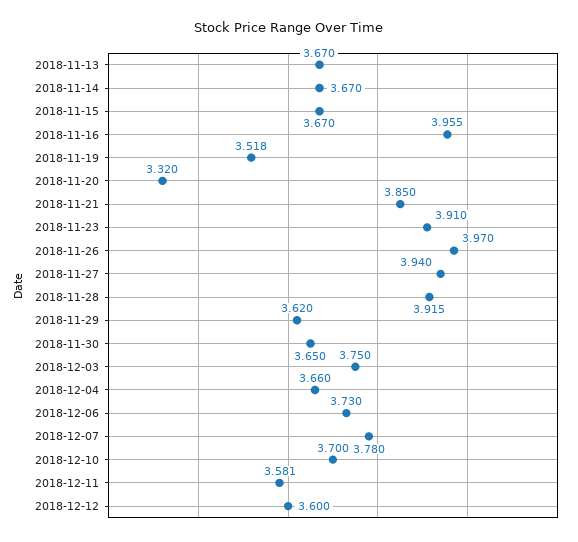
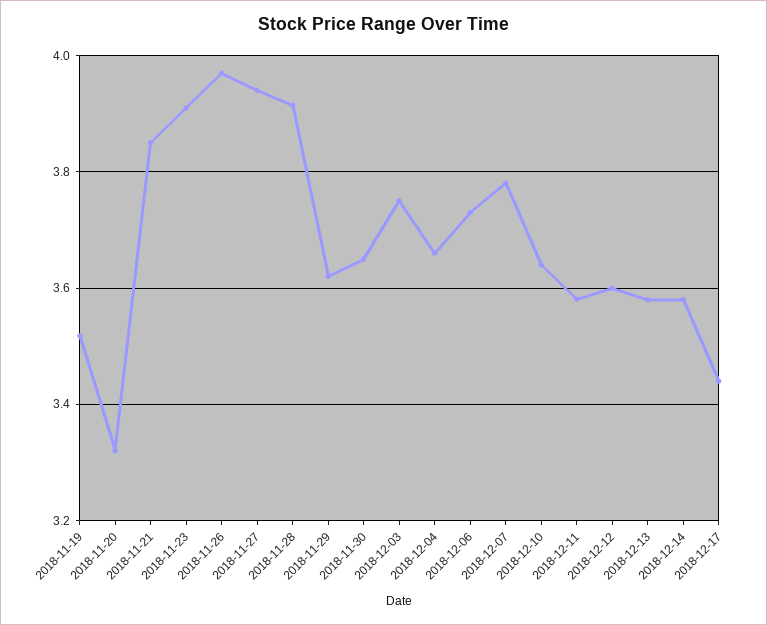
2018-11-13: 3.67 -> none
2018-11-14: 3.67 -> none
2018-11-15: 3.67 -> none
2018-11-16: 3.955 -> none
2018-12-10: 3.7 -> 3.64
2018-12-13: none -> 3.58
2018-12-14: none -> 3.58
2018-12-17: none -> 3.44

